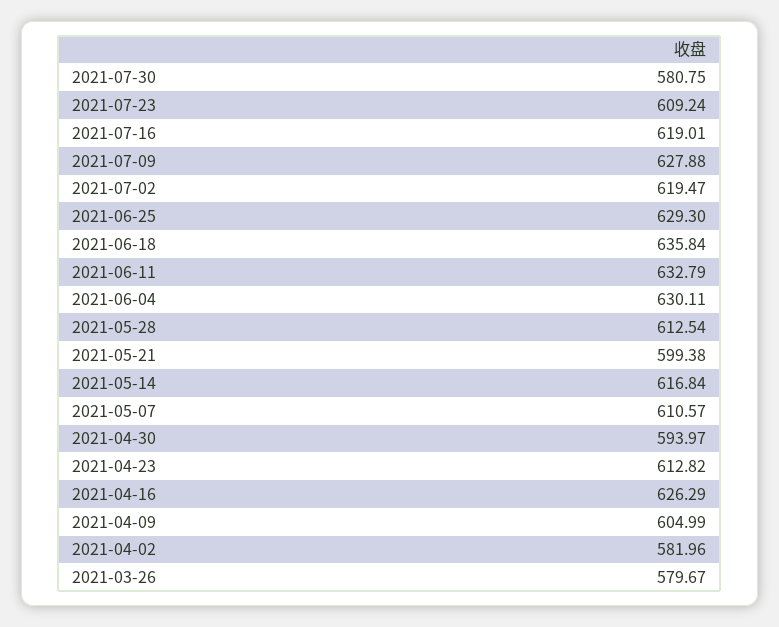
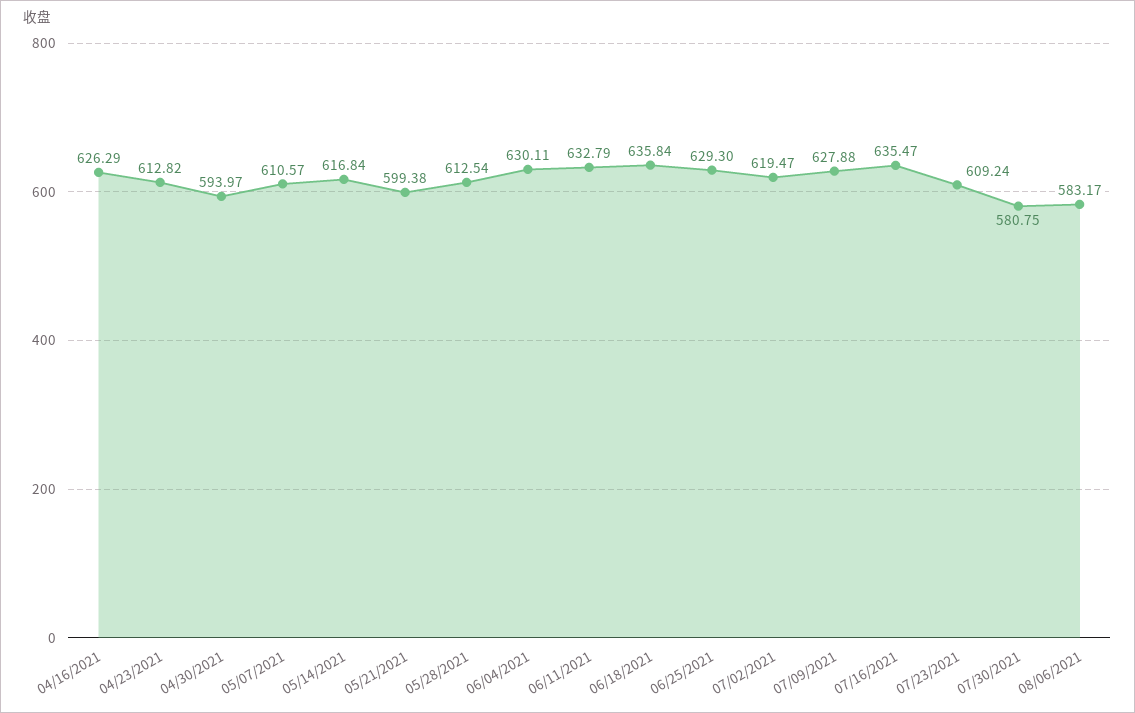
2021-07-16: 619.01 -> 635.47
2021-04-09: 604.99 -> none
2021-04-02: 581.96 -> none
2021-03-26: 579.67 -> none
08/06/2021: none -> 583.17

